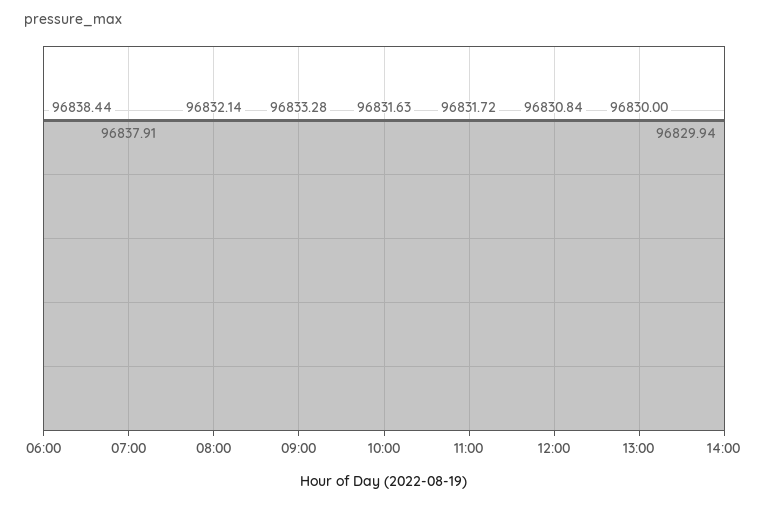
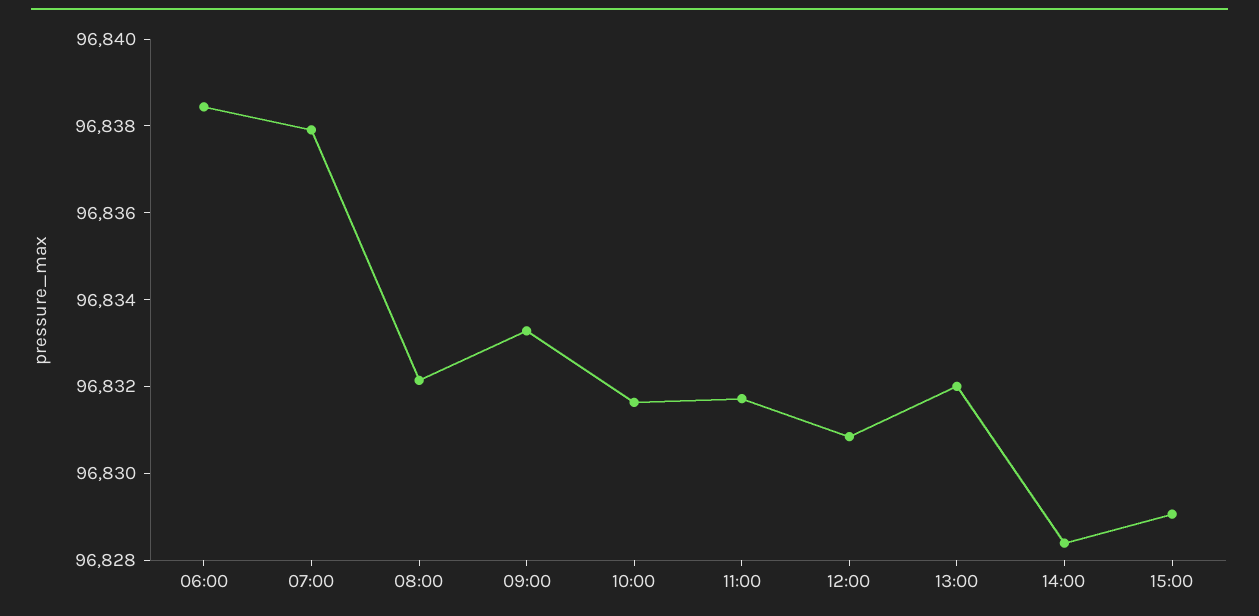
13:00: 96830 -> 96832
14:00: 96829.94 -> 96828.5
15:00: none -> 96829

